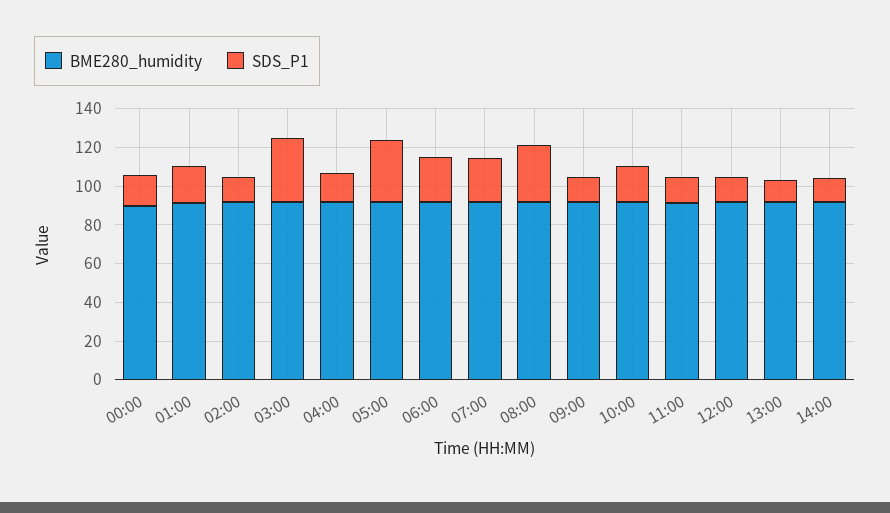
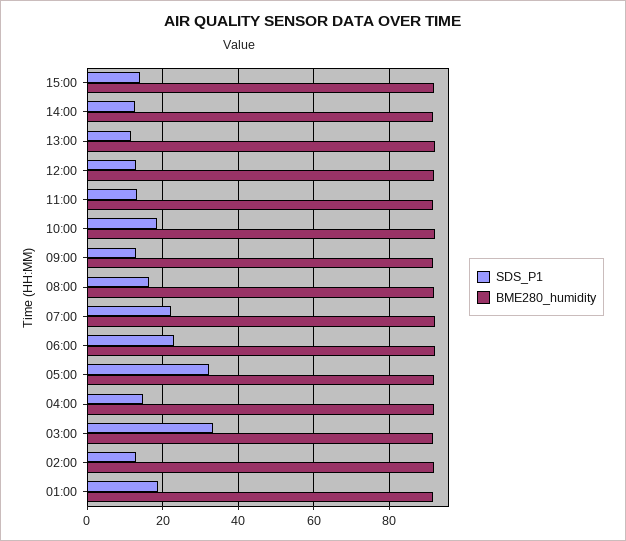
BME280_humidity, 00:00: 90 -> none
SDS_P1, 00:00: 15 -> none
SDS_P1, 08:00: 30 -> 16
SDS_P1, 15:00: none -> 14
BME280_humidity, 15:00: none -> 92

